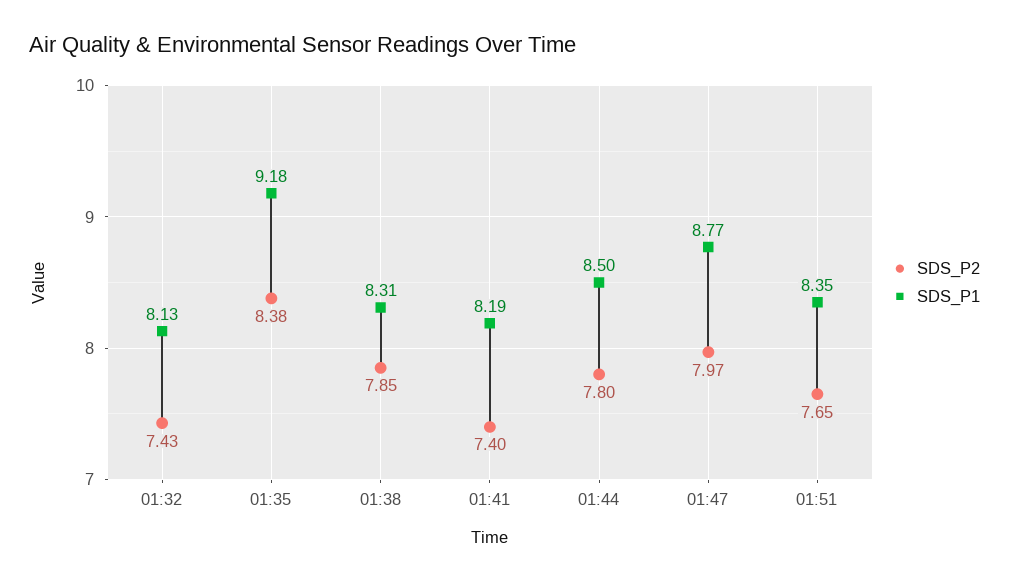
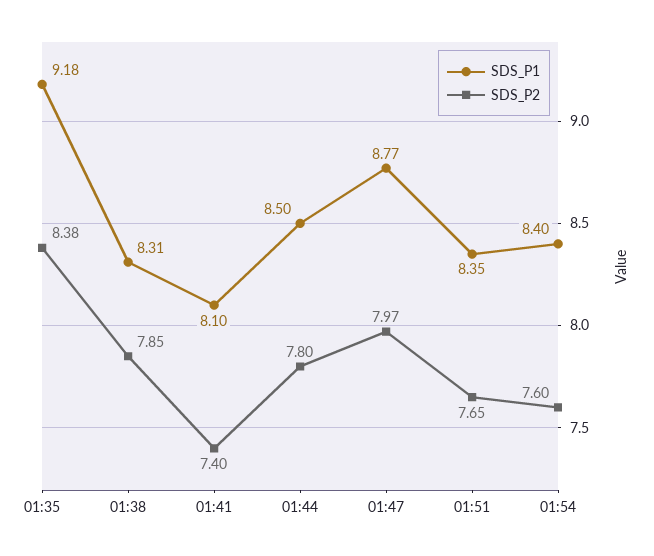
SDS_P2, 01:32: 7.43 -> none
SDS_P1, 01:32: 8.13 -> none
SDS_P1, 01:41: 8.19 -> 8.1
SDS_P1, 01:54: none -> 8.4
SDS_P2, 01:54: none -> 7.6

